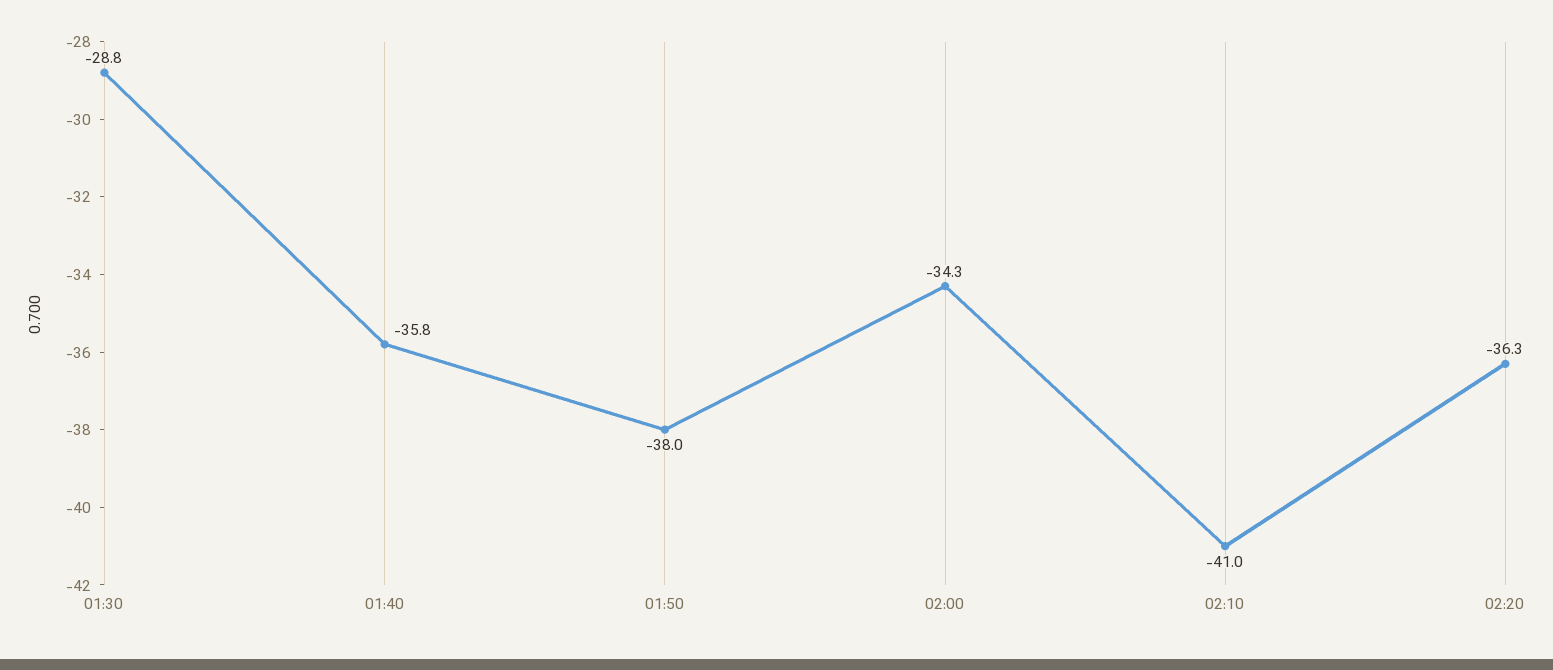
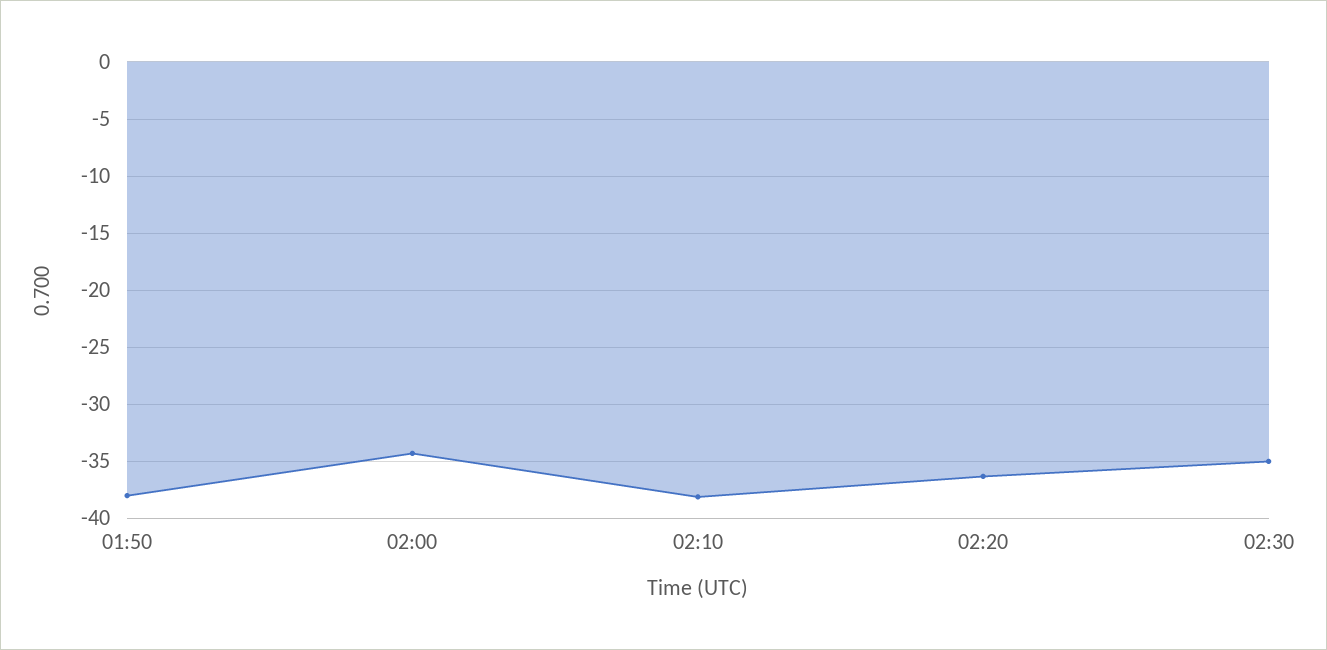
01:30: -28.8 -> none
01:40: -35.8 -> none
02:10: -41 -> -38
02:30: none -> -35

